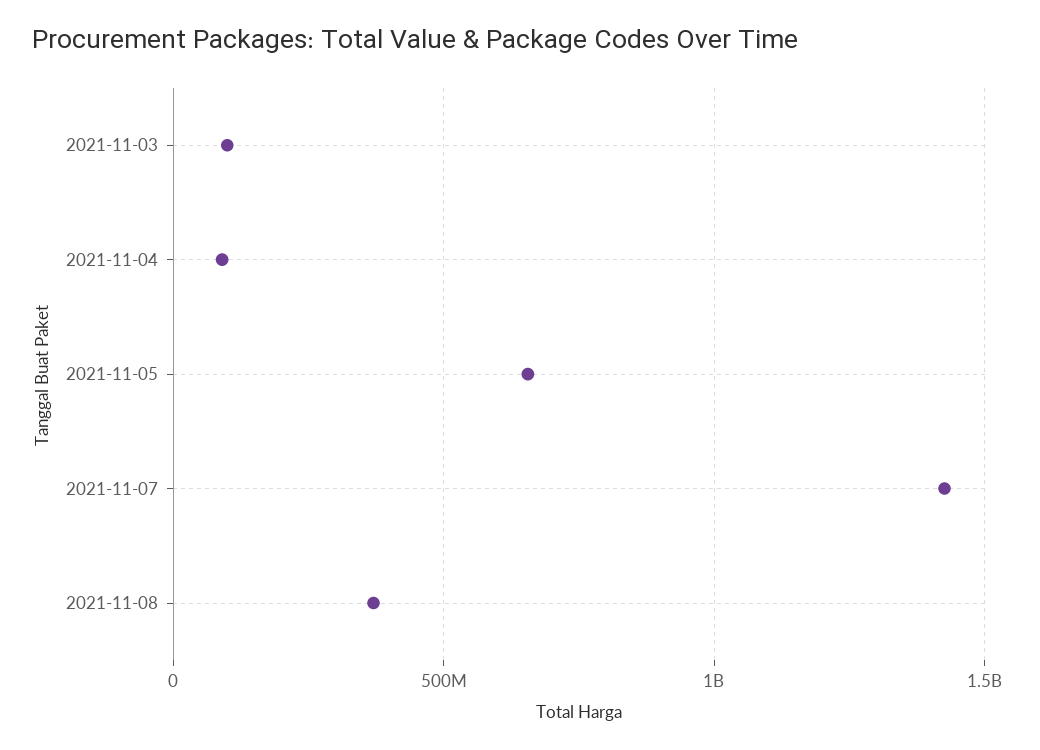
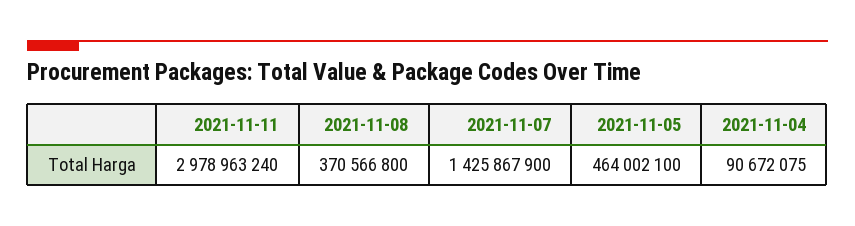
2021-11-03: 100000000 -> none
2021-11-05: 650000000 -> 464002100
2021-11-11: none -> 2978963240

